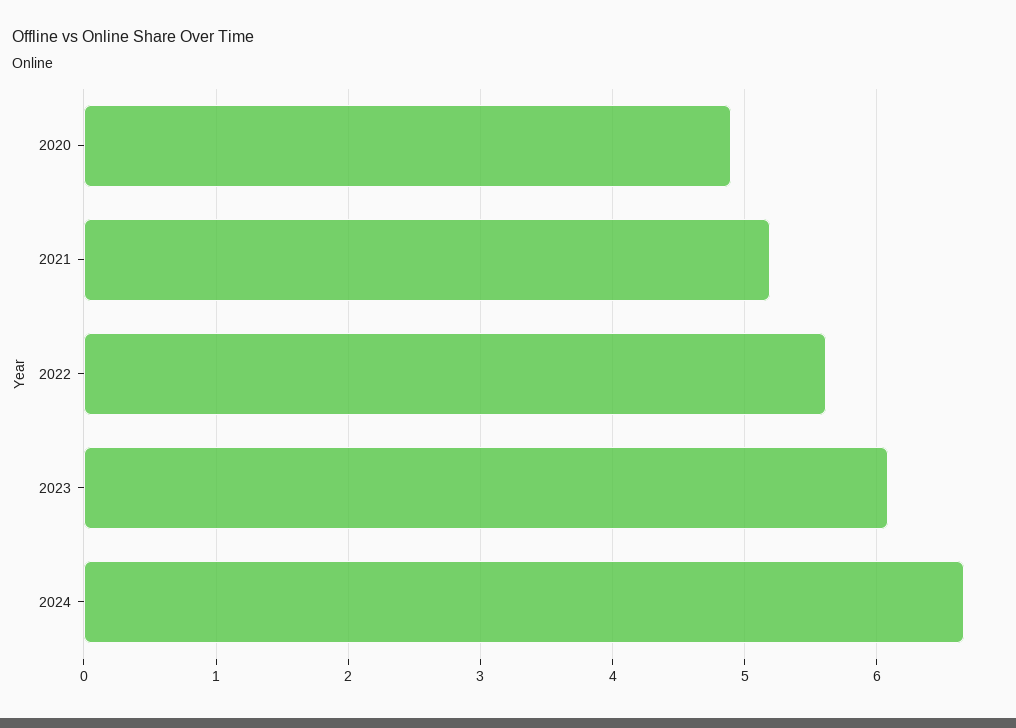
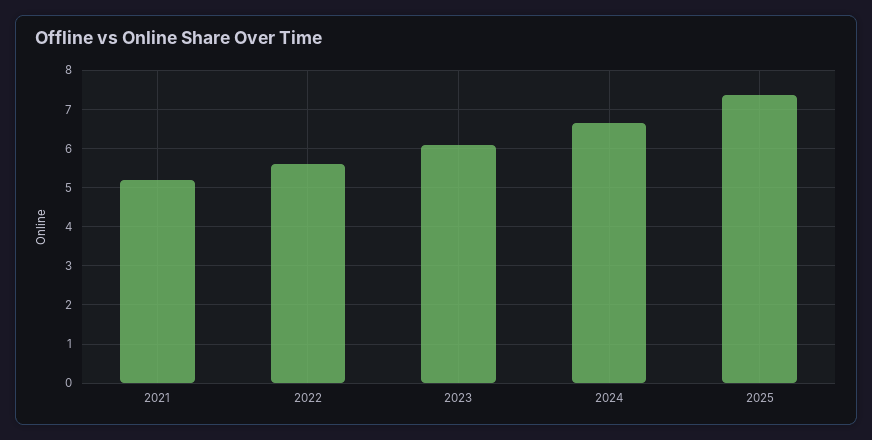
2020: 4.9 -> none
2025: none -> 7.4

